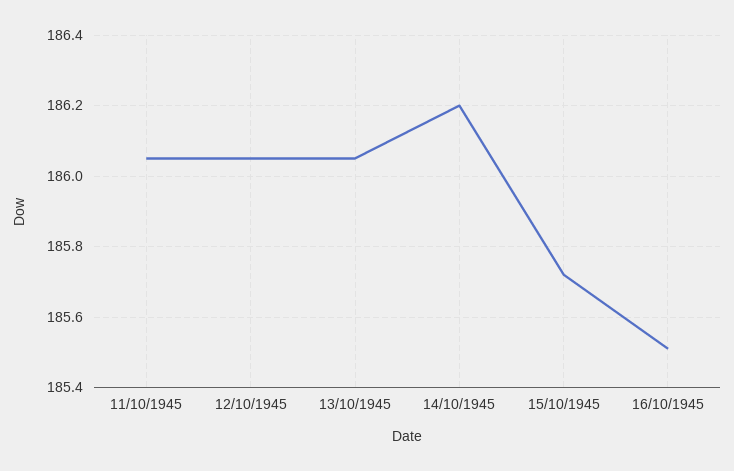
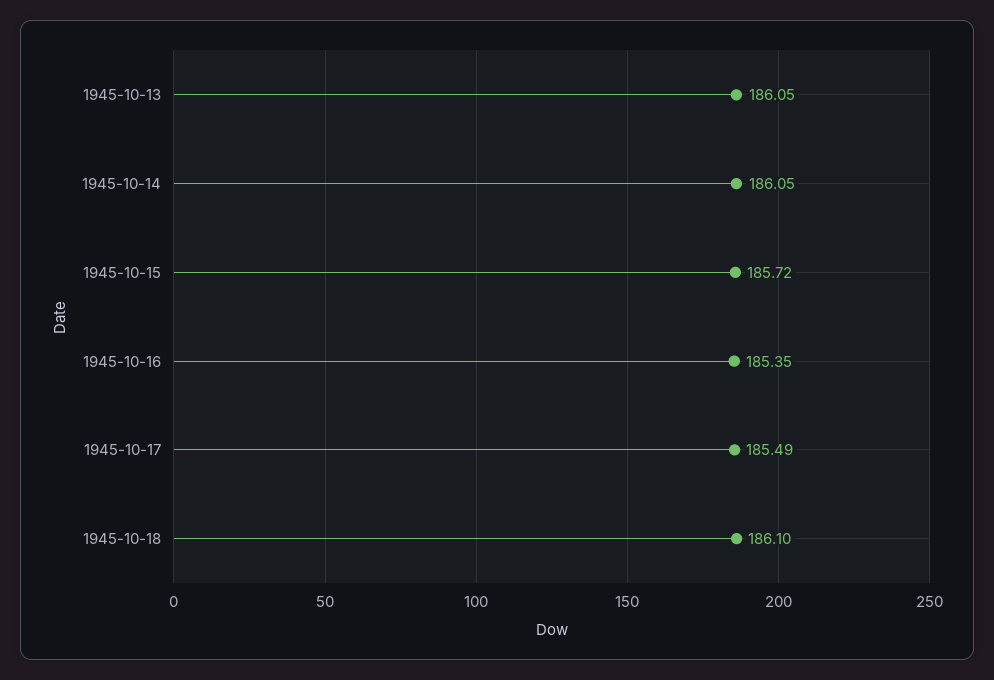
11/10/1945: 186.05 -> none
12/10/1945: 186.05 -> none
14/10/1945: 186.2 -> 186.05
16/10/1945: 185.5 -> 185.35
1945-10-17: none -> 185.49
1945-10-18: none -> 186.1

